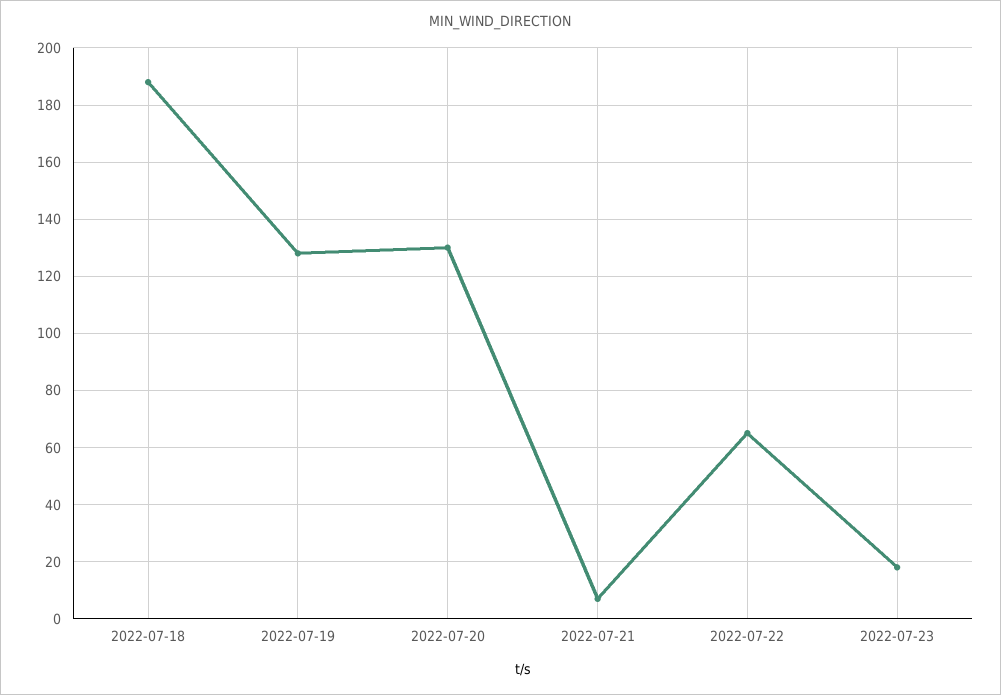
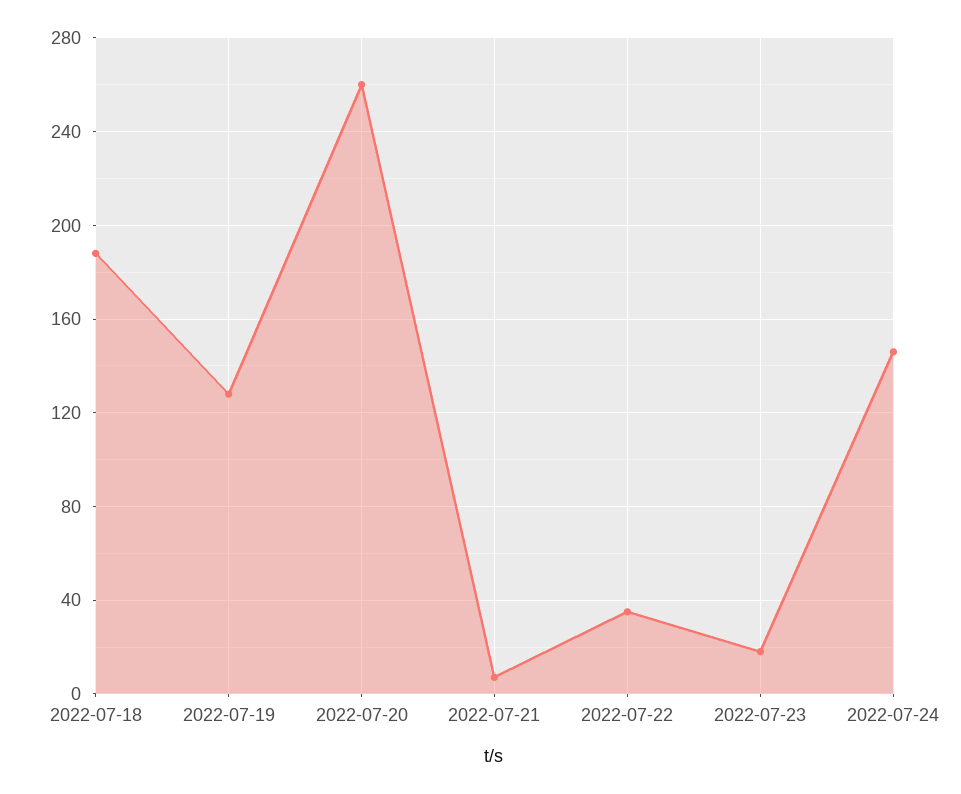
2022-07-20: 130 -> 260
2022-07-22: 65 -> 35
2022-07-24: none -> 145

